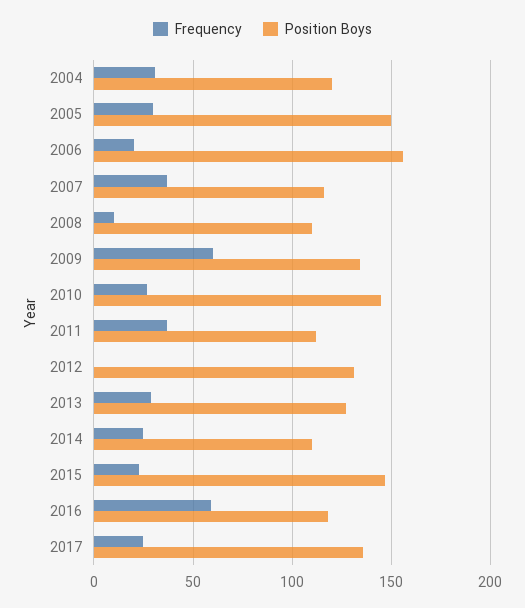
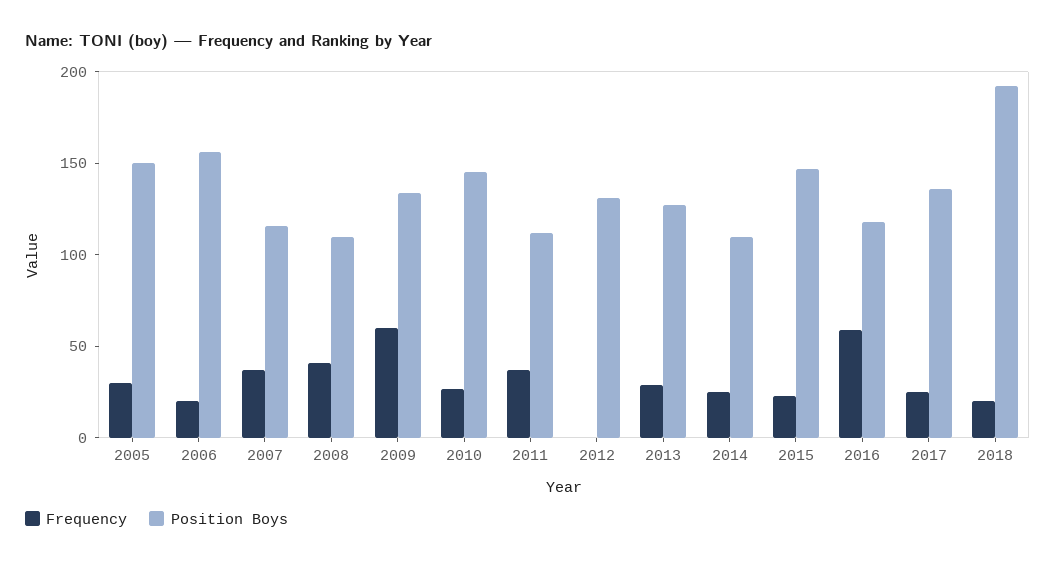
Frequency, 2004: 30 -> none
Position Boys, 2004: 120 -> none
Frequency, 2008: 10 -> 40
Frequency, 2018: none -> 20
Position Boys, 2018: none -> 190

